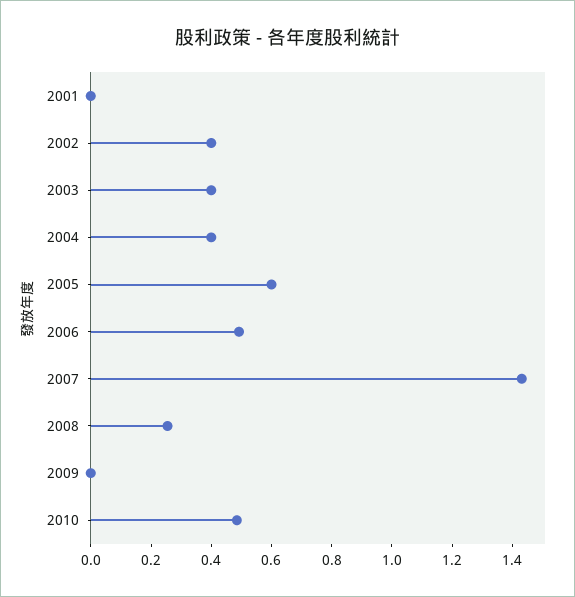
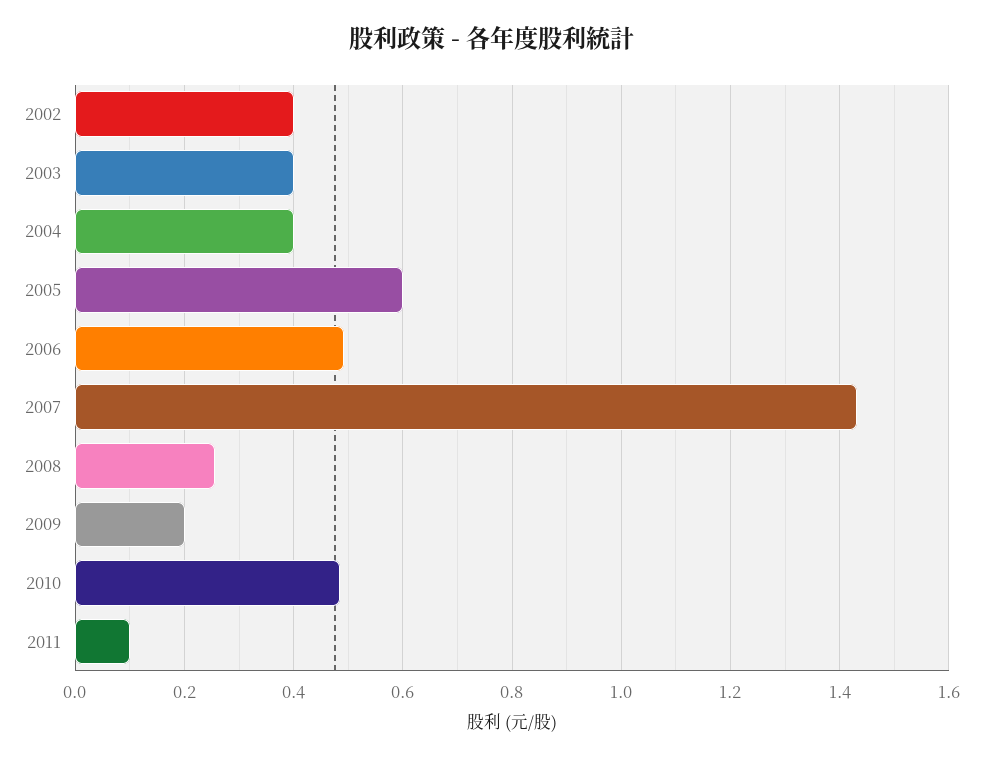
2001: 0 -> none
2009: 0 -> 0.2
2011: none -> 0.1

